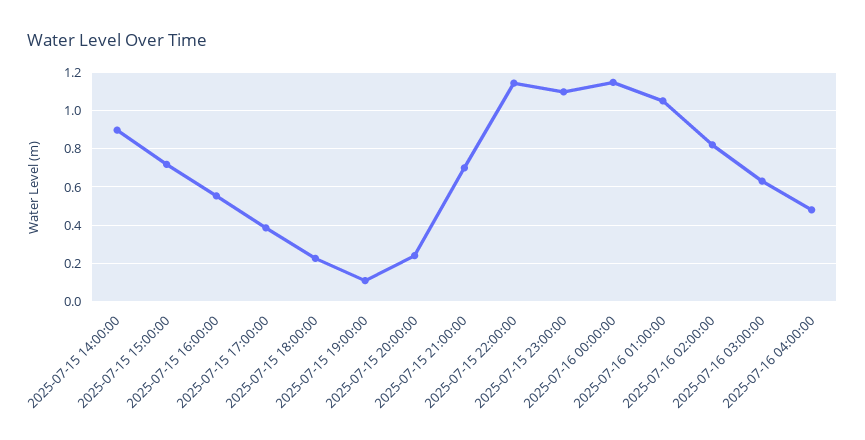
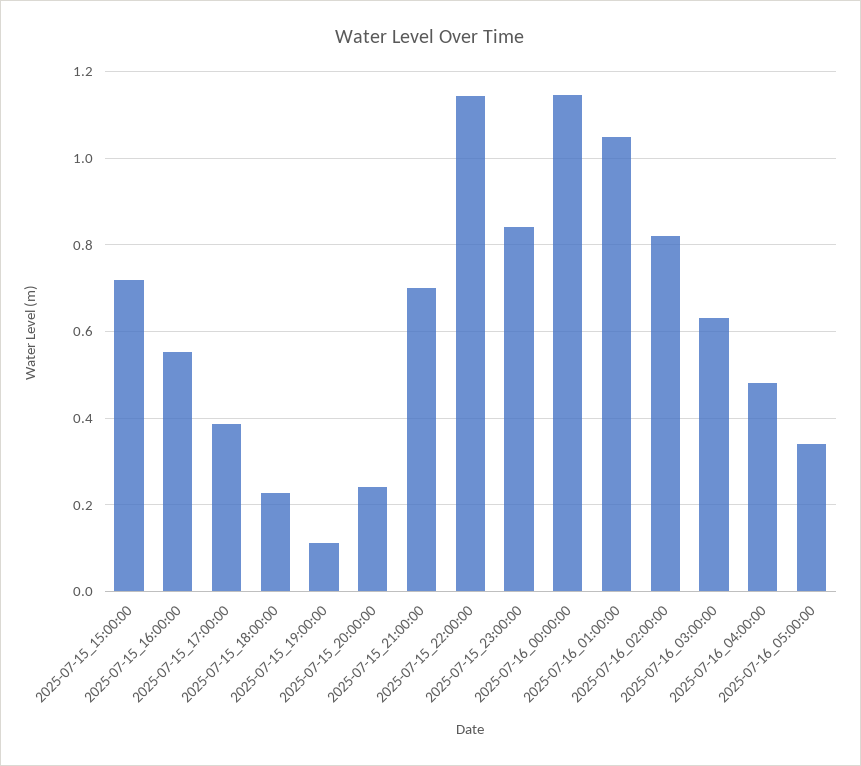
2025-07-15 14:00:00: 0.9 -> none
2025-07-15 23:00:00: 1.1 -> 0.84
2025-07-16_05:00:00: none -> 0.34

